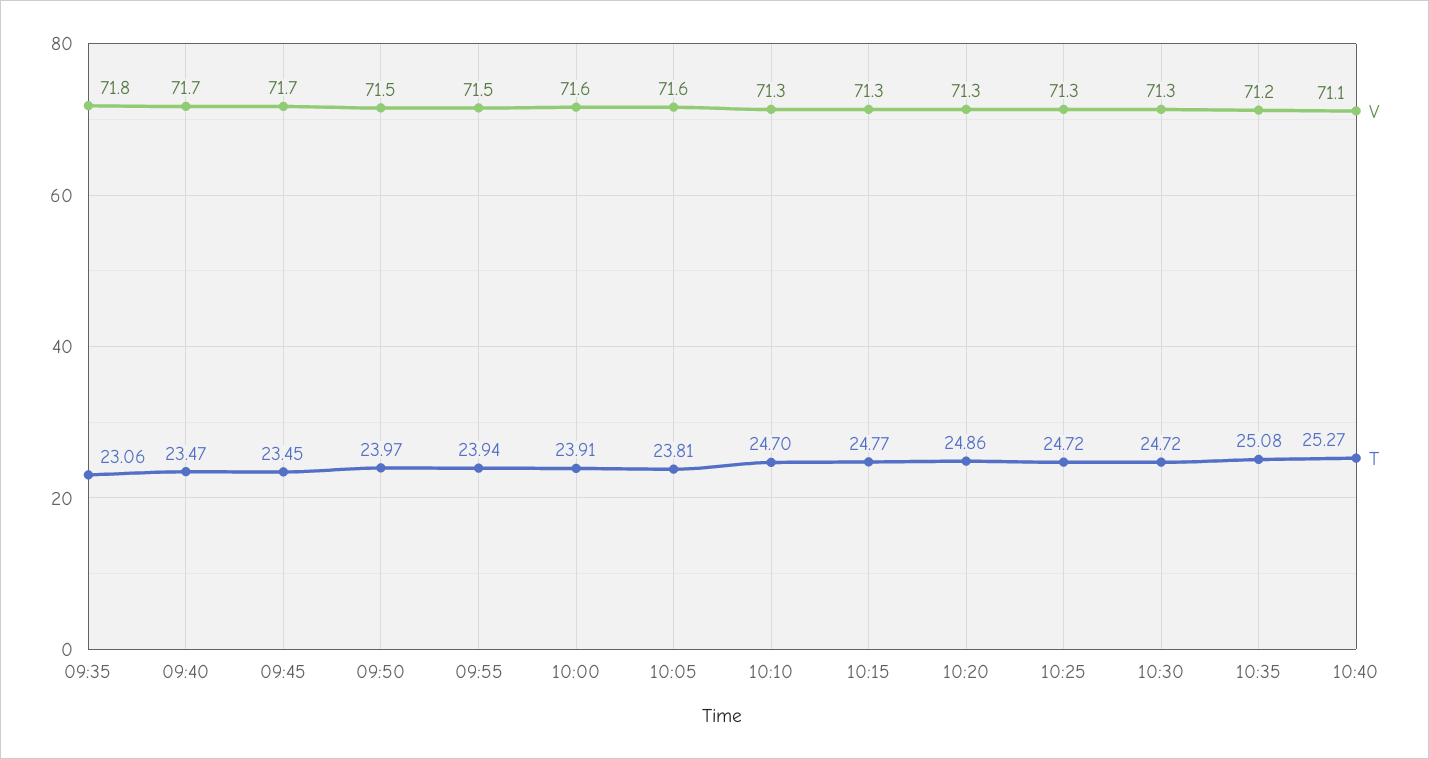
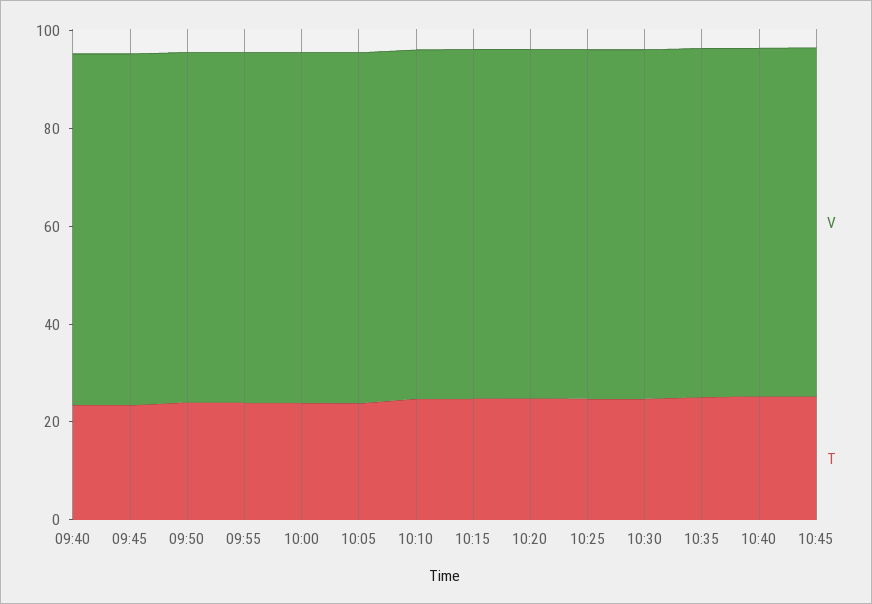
V, 09:35: 71.8 -> none
T, 09:35: 23.06 -> none
V, 10:45: none -> 70
T, 10:45: none -> 25

